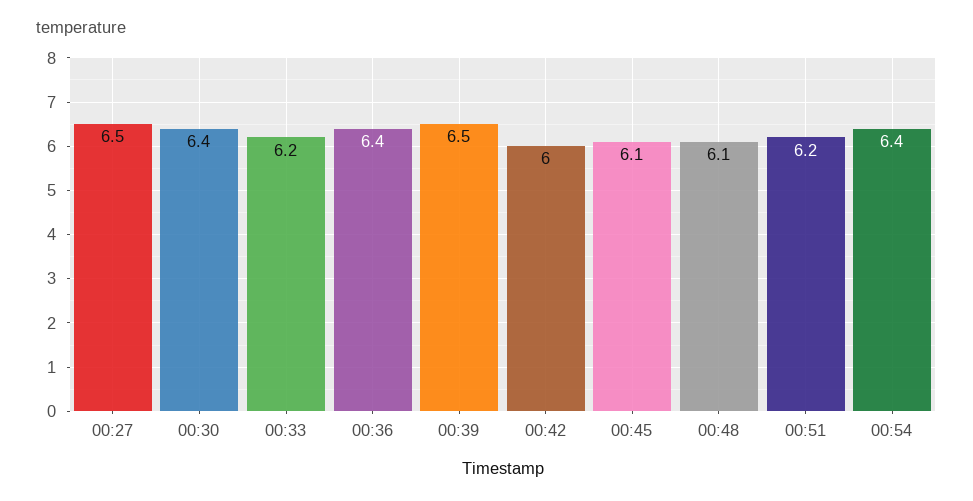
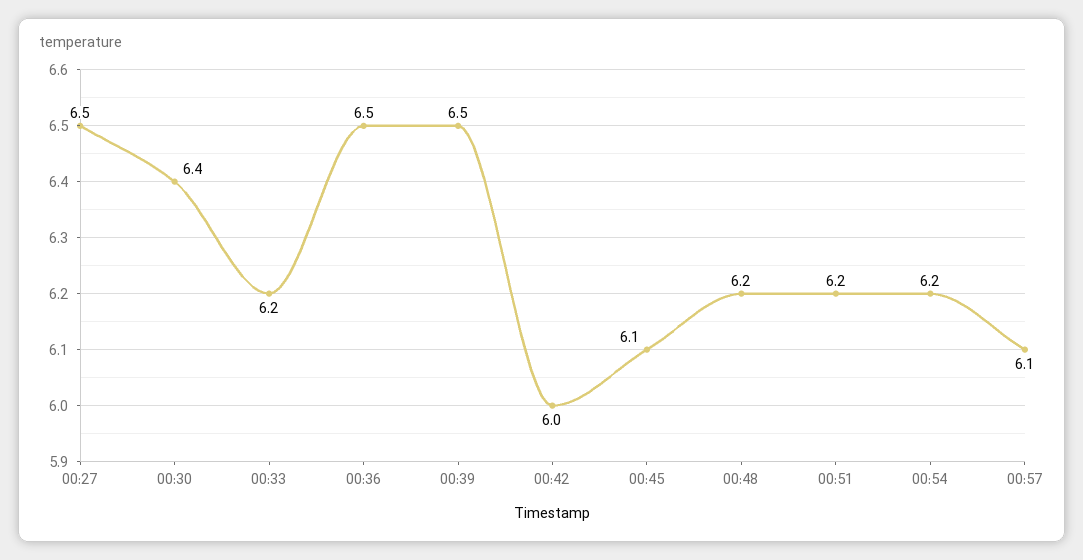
00:36: 6.4 -> 6.5
00:48: 6.1 -> 6.2
00:54: 6.4 -> 6.2
00:57: none -> 6.1

